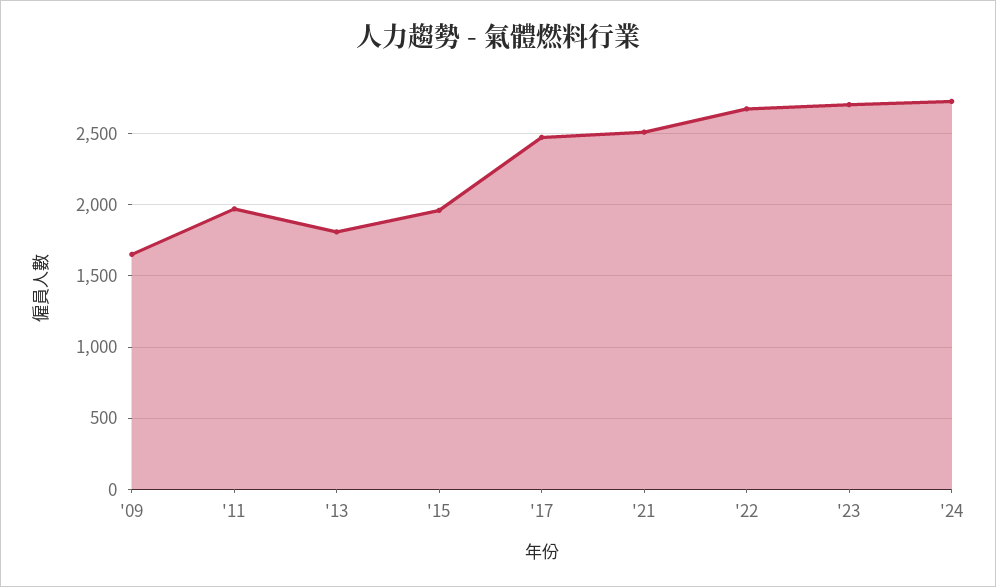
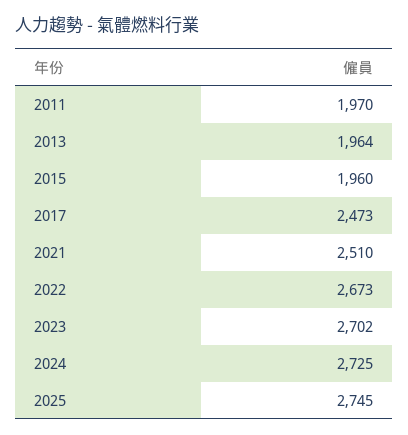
'09: 1650 -> none
'13: 1800 -> 1964
2025: none -> 2745

